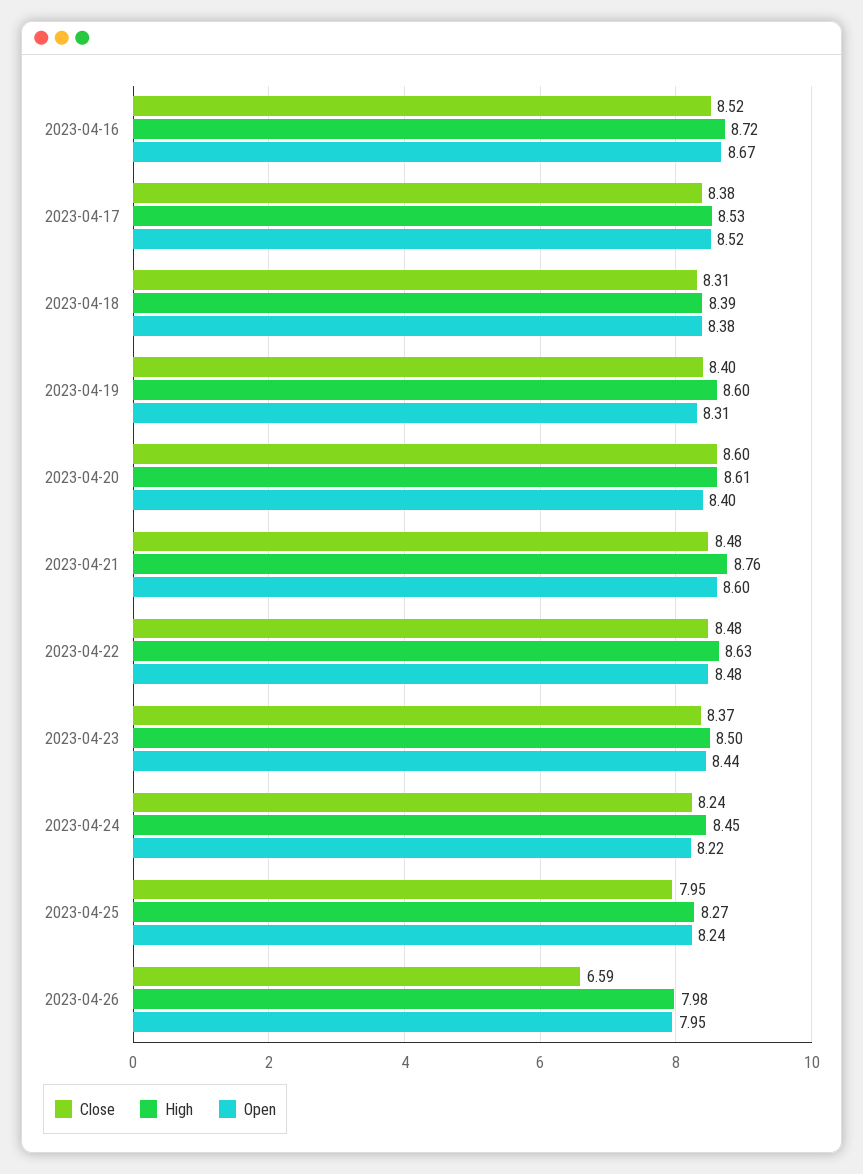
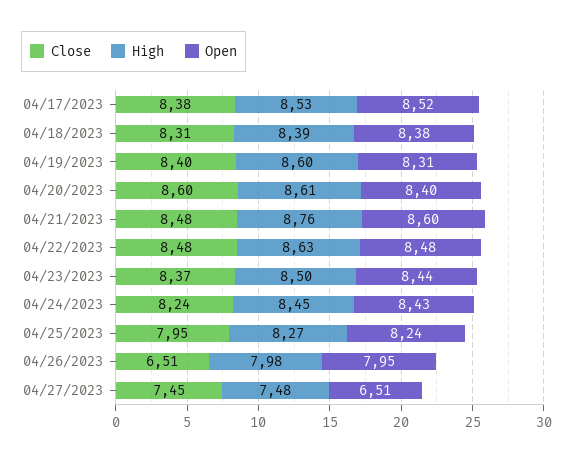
Close, 2023-04-16: 8.52 -> none
High, 2023-04-16: 8.72 -> none
Open, 2023-04-16: 8.67 -> none
Open, 2023-04-24: 8.22 -> 8.43
Close, 2023-04-26: 6.59 -> 6.51
Close, 04/27/2023: none -> 7.45
High, 04/27/2023: none -> 7.48
Open, 04/27/2023: none -> 6.51

